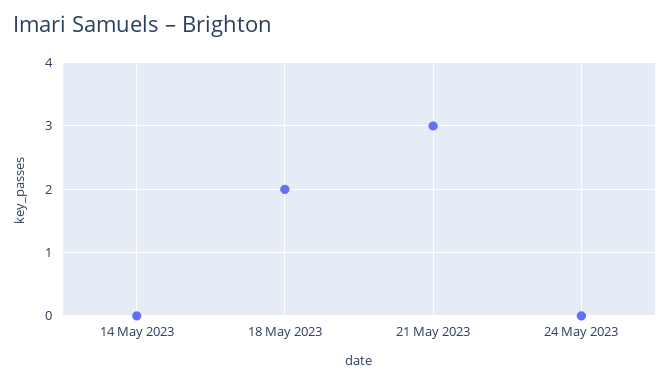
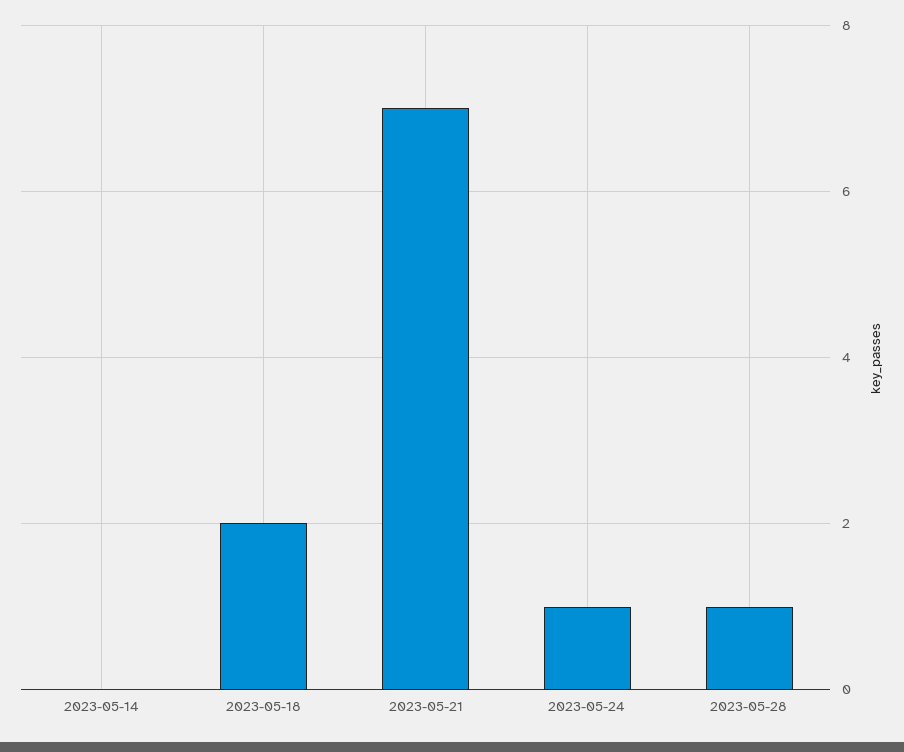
21 May 2023: 3 -> 7
24 May 2023: 0 -> 1
2023-05-28: none -> 1

